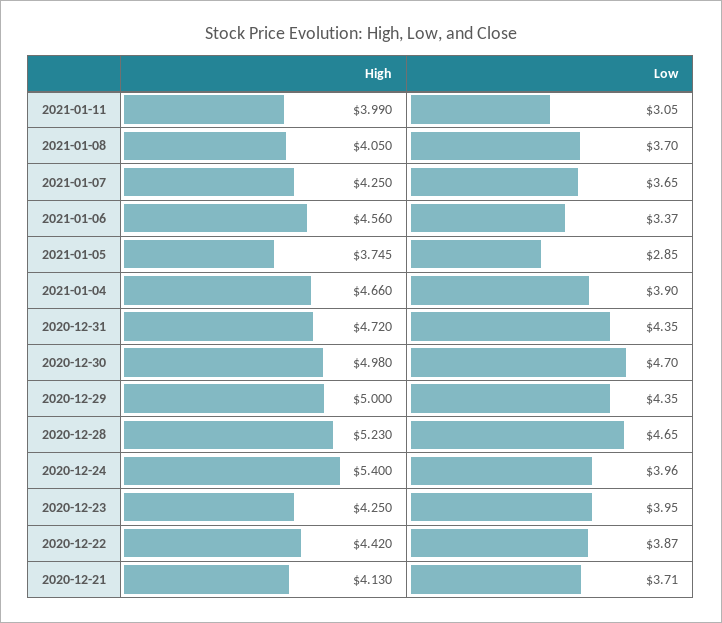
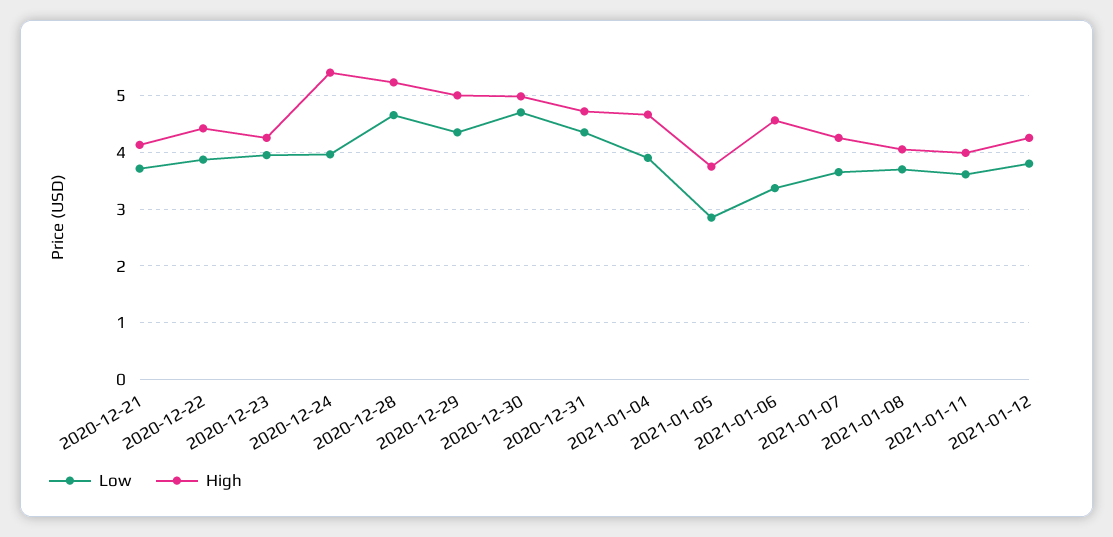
Low, 2021-01-11: 3.05 -> 3.6
Low, 2021-01-12: none -> 3.8
High, 2021-01-12: none -> 4.2

